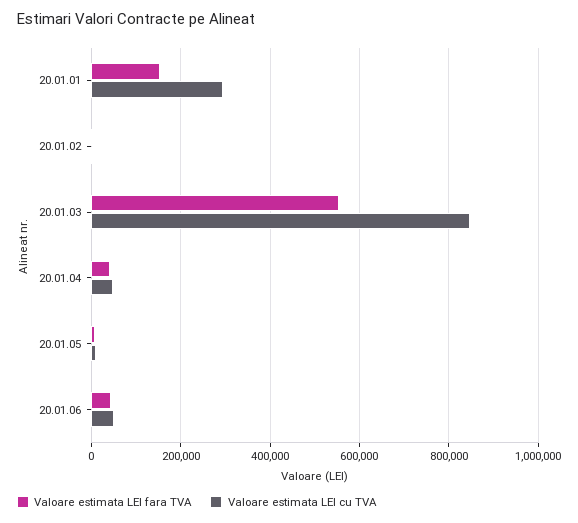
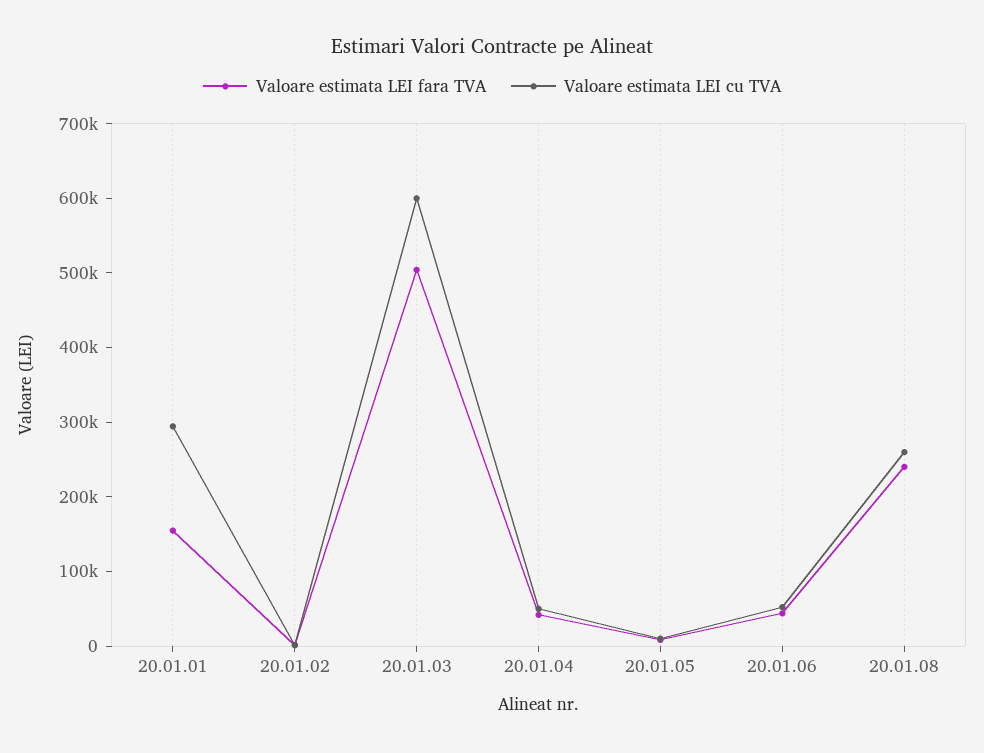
Valoare estimata LEI fara TVA, 20.01.03: 560000 -> 500000
Valoare estimata LEI cu TVA, 20.01.03: 840000 -> 600000
Valoare estimata LEI fara TVA, 20.01.08: none -> 240000
Valoare estimata LEI cu TVA, 20.01.08: none -> 260000

